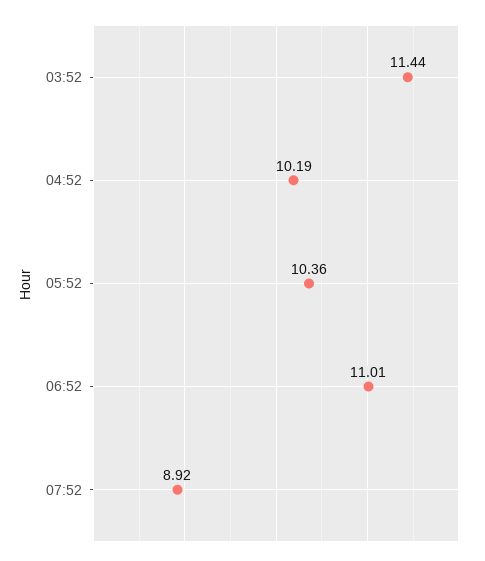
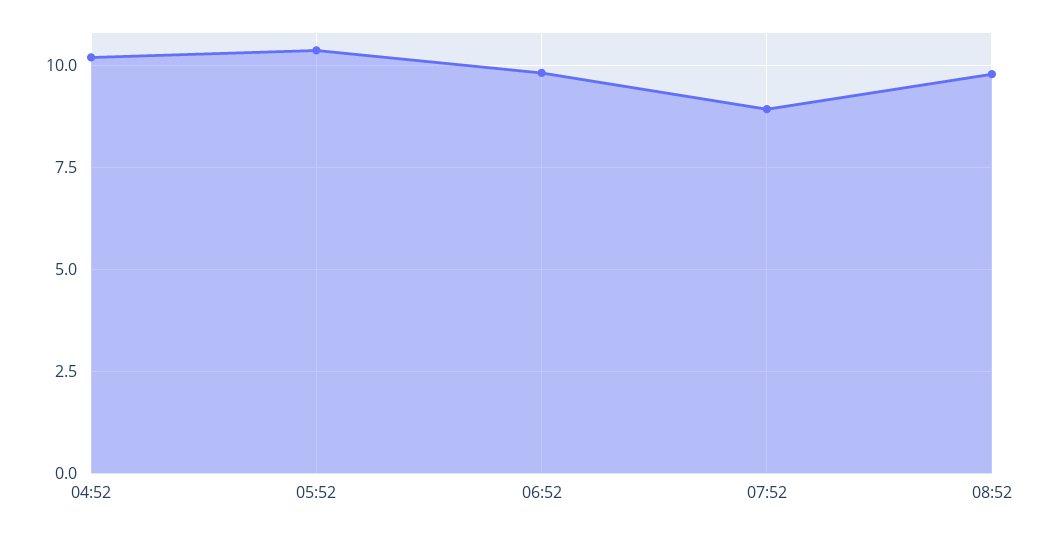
03:52: 11.44 -> none
06:52: 11.01 -> 9.75
08:52: none -> 9.75

